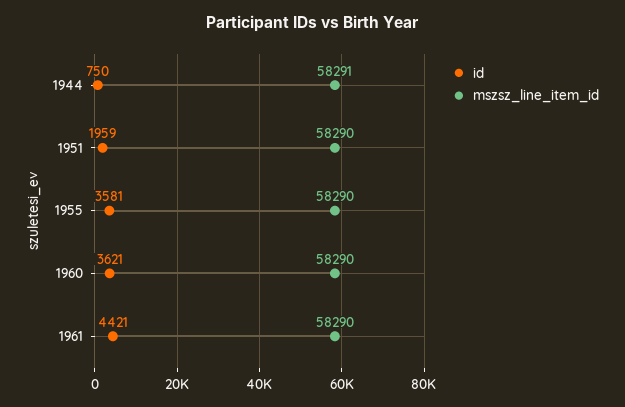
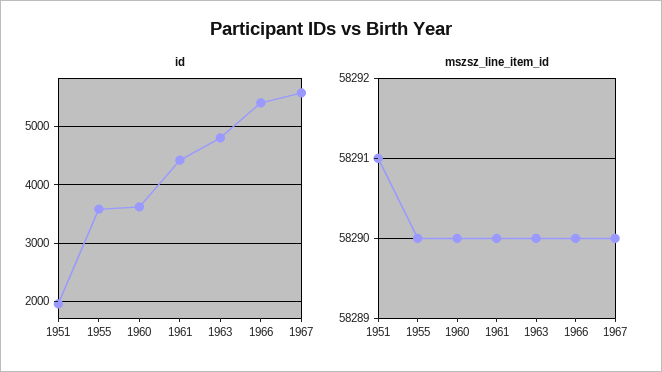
id, 1944: 750 -> none
mszsz_line_item_id, 1944: 58291 -> none
mszsz_line_item_id, 1951: 58290 -> 58291
id, 1963: none -> 4800
id, 1966: none -> 5400
id, 1967: none -> 5600
mszsz_line_item_id, 1963: none -> 58290
mszsz_line_item_id, 1966: none -> 58290
mszsz_line_item_id, 1967: none -> 58290

